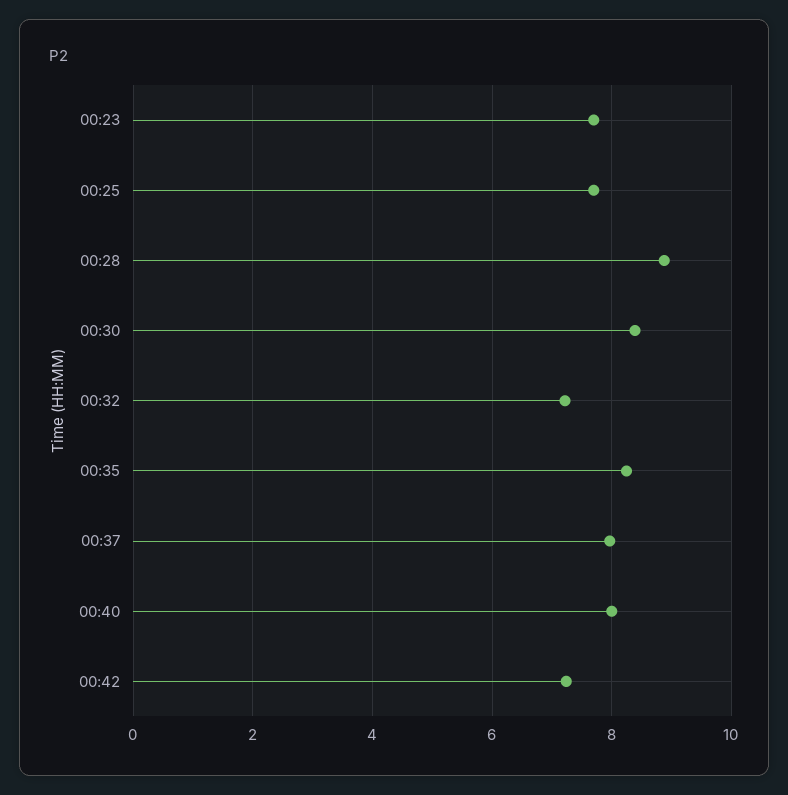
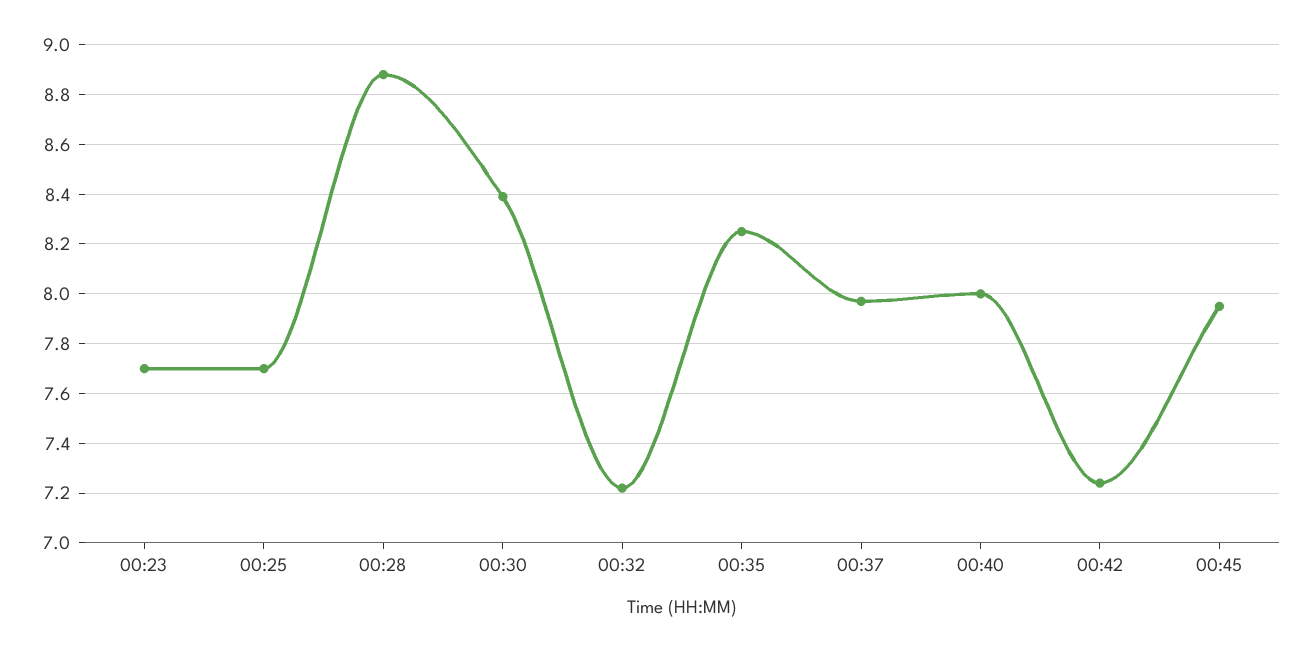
00:45: none -> 7.95

